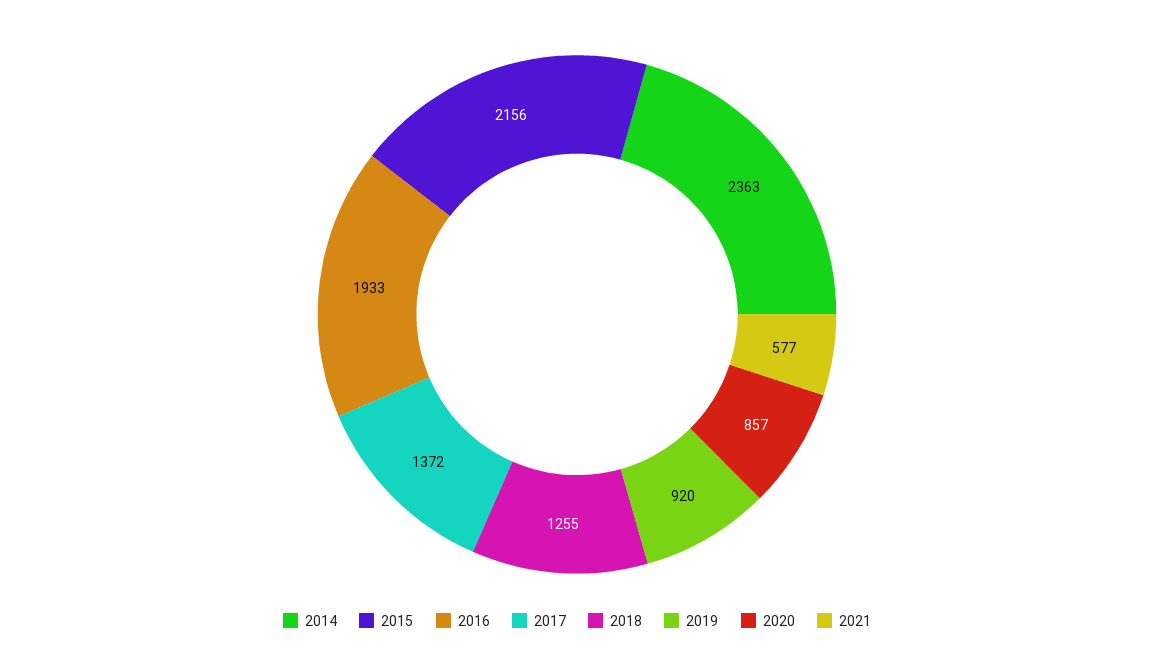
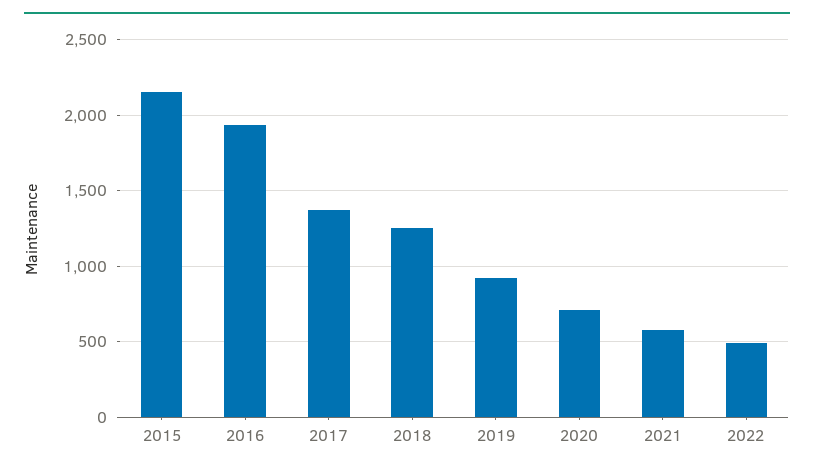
2014: 2363 -> none
2020: 857 -> 700
2022: none -> 500

